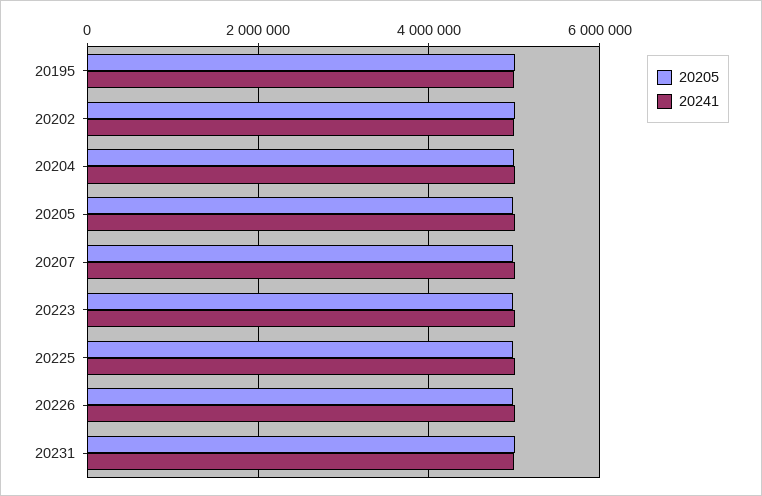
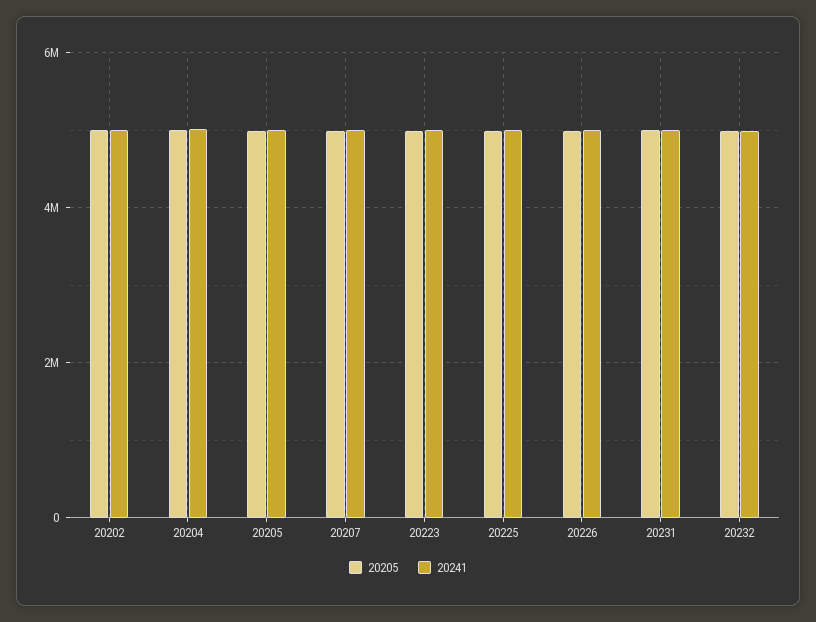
20205, 20195: 5000000 -> none
20241, 20195: 5000000 -> none
20205, 20232: none -> 5000000
20241, 20232: none -> 5000000

